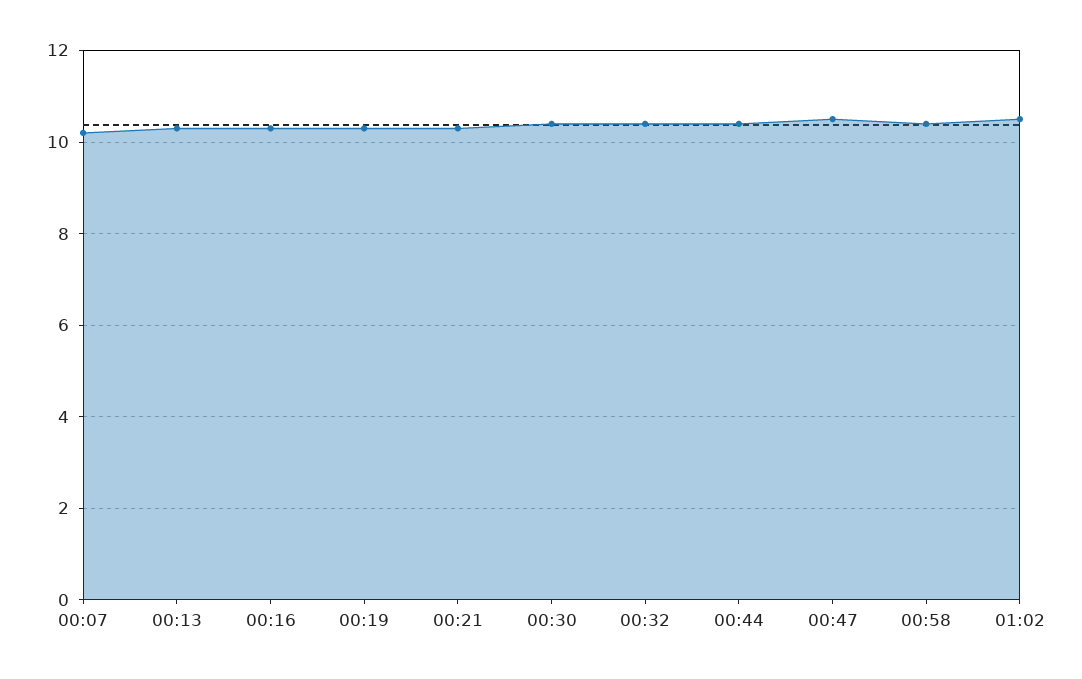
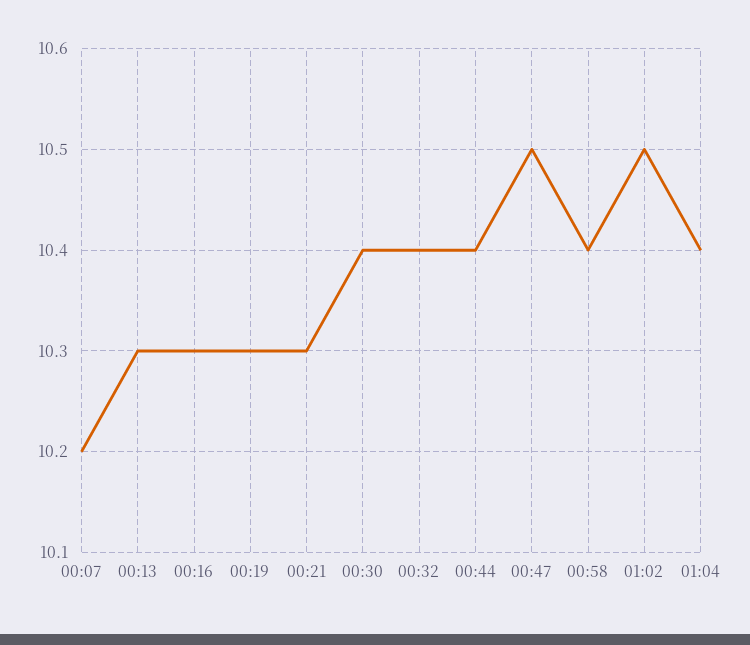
01:04: none -> 10.4

